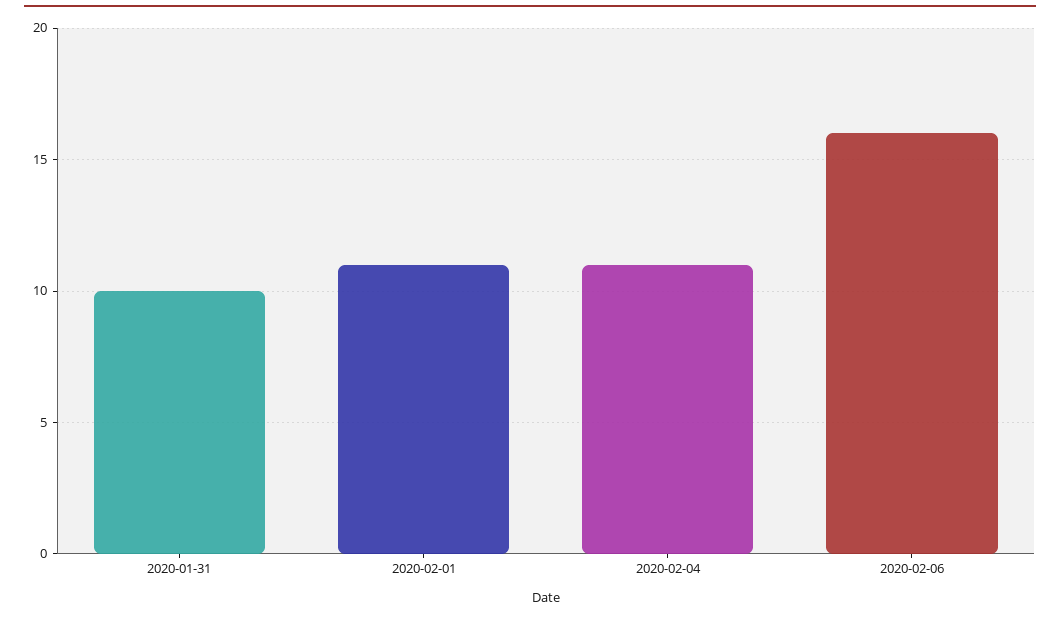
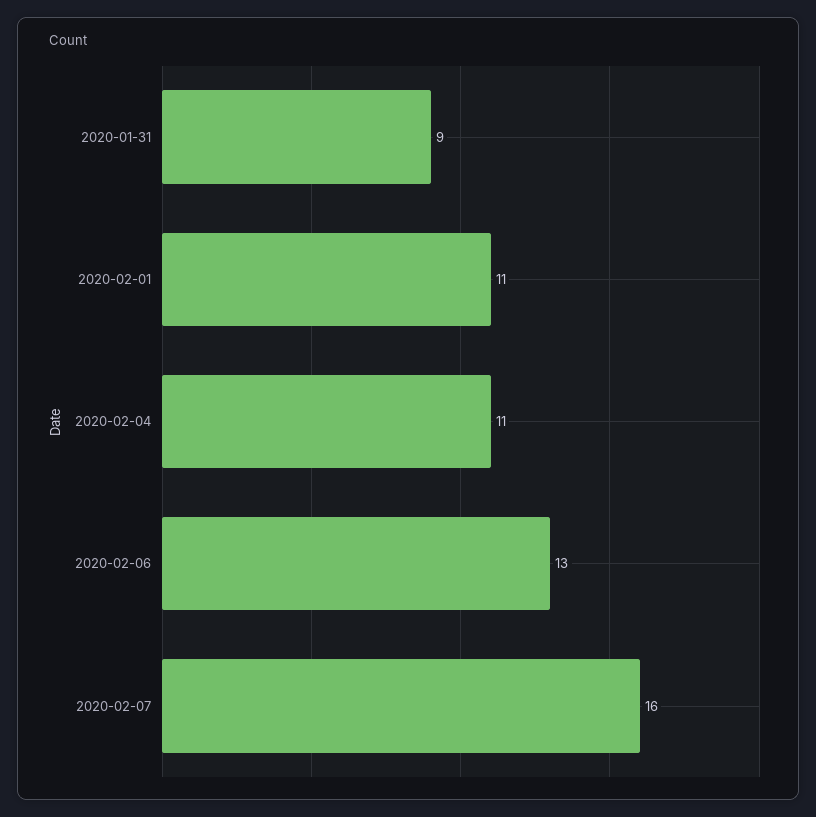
2020-01-31: 10 -> 9
2020-02-06: 16 -> 13
2020-02-07: none -> 16

